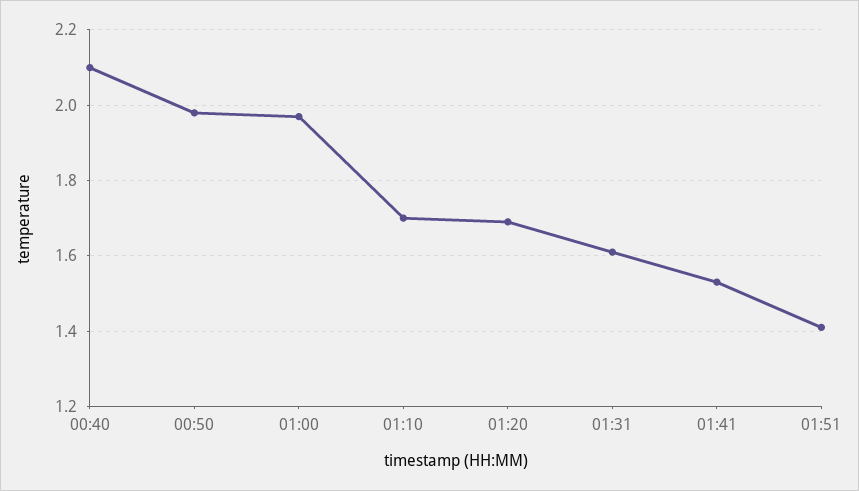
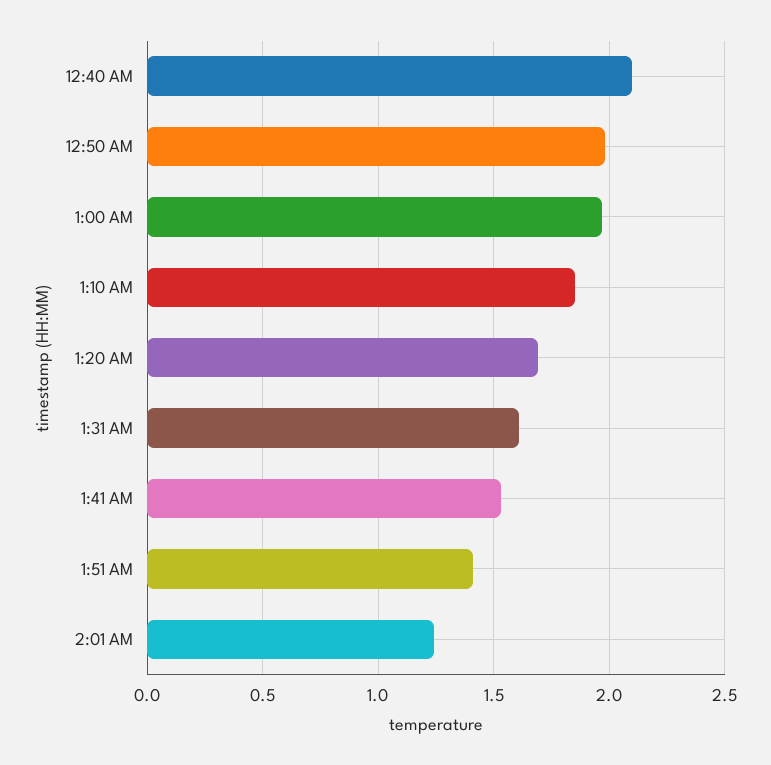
01:10: 1.7 -> 1.85
2:01 AM: none -> 1.25

